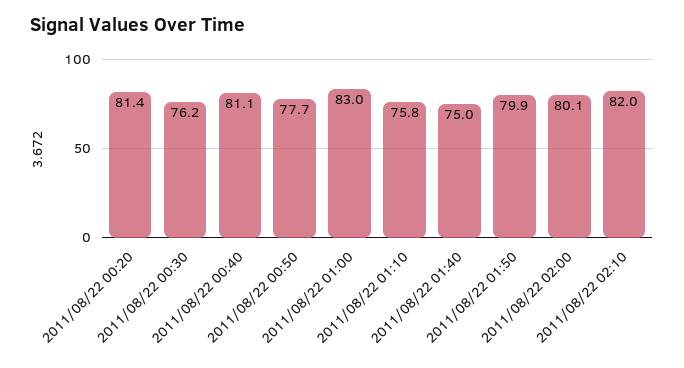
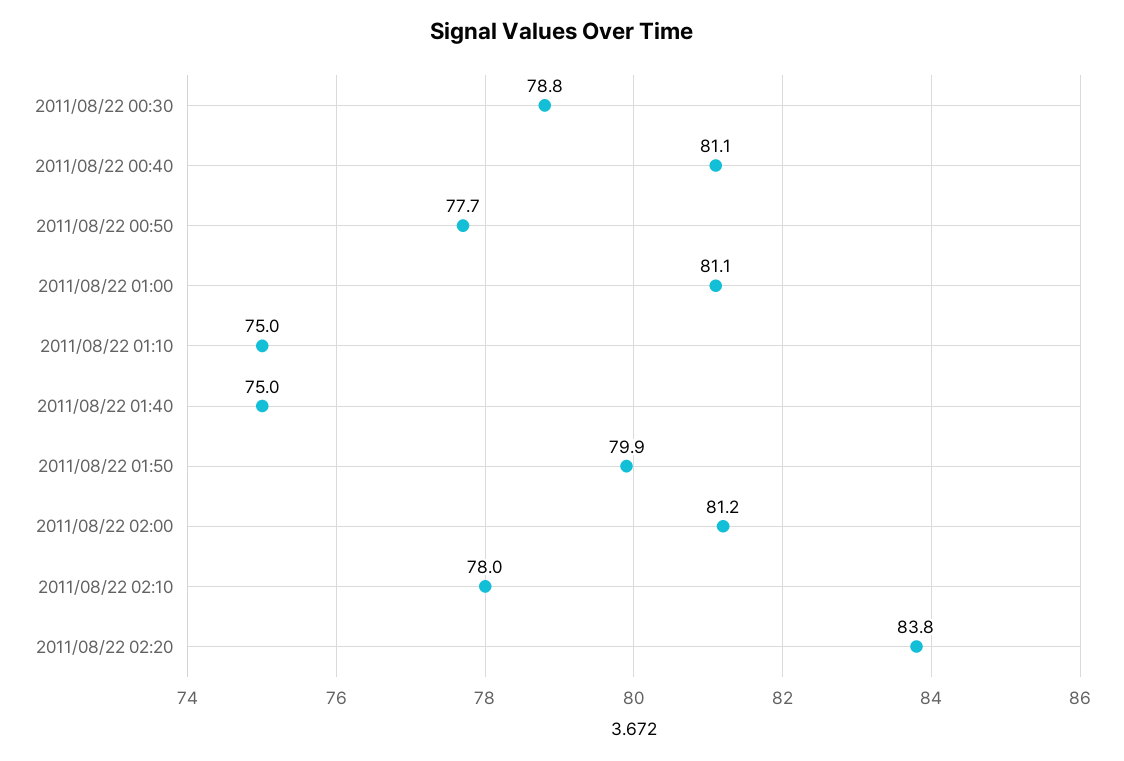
2011/08/22 00:20: 81.4 -> none
2011/08/22 00:30: 76.2 -> 78.8
2011/08/22 01:00: 83 -> 81.1
2011/08/22 01:10: 75.8 -> 75
2011/08/22 02:00: 80.1 -> 81.2
2011/08/22 02:10: 82 -> 78
2011/08/22 02:20: none -> 83.8

